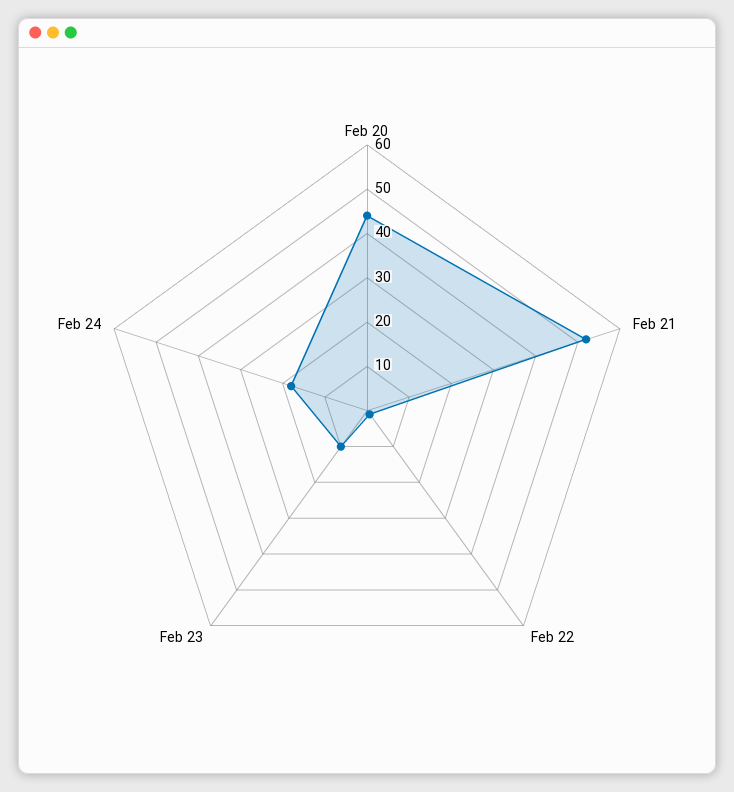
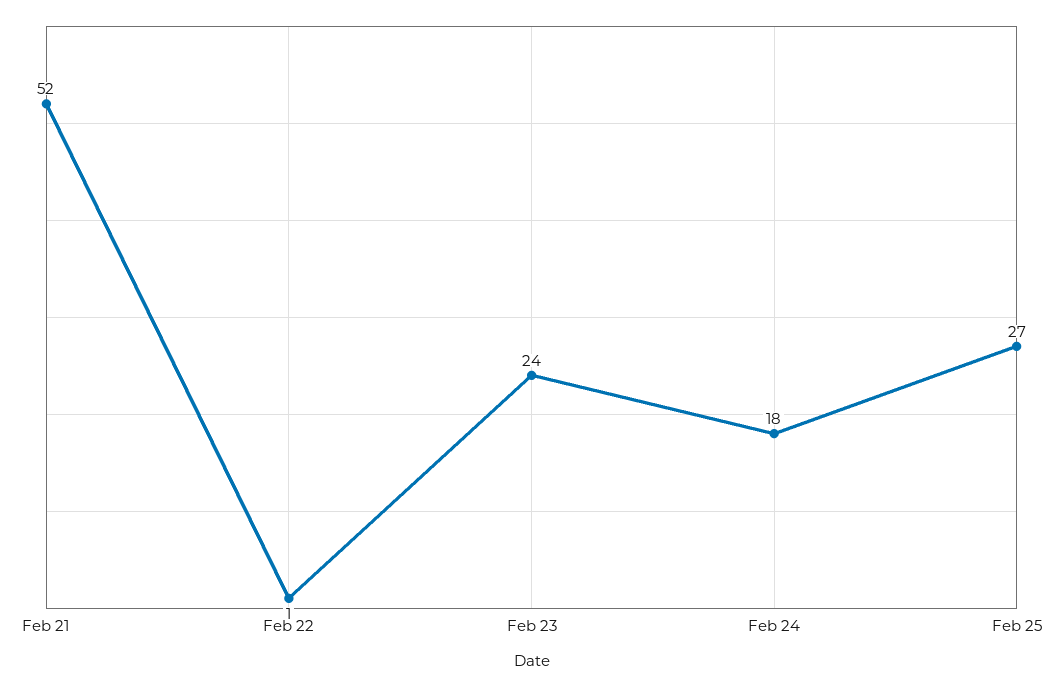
Feb 20: 45 -> none
Feb 23: 10 -> 24
Feb 25: none -> 27

